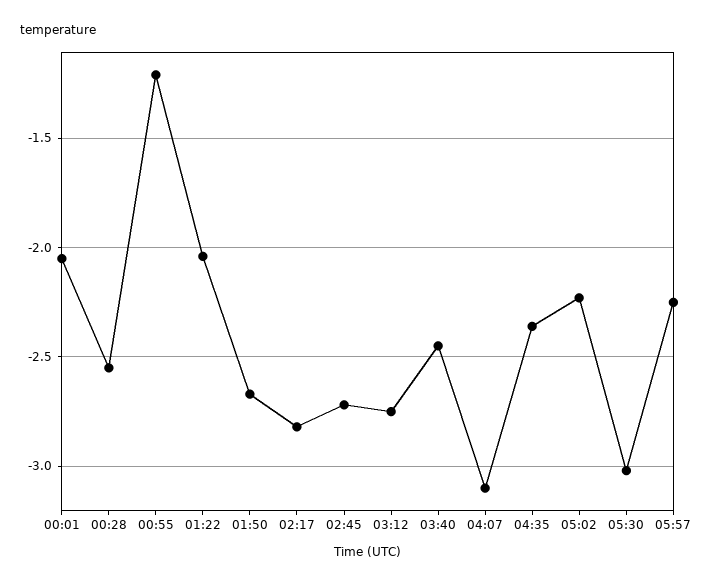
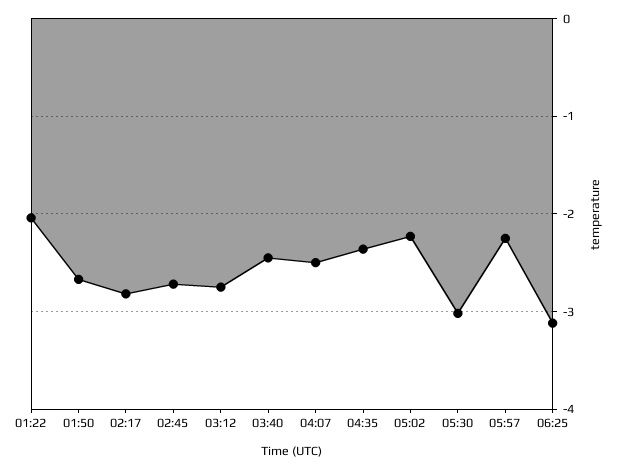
00:01: -2.05 -> none
00:28: -2.55 -> none
00:55: -1.2 -> none
04:07: -3.1 -> -2.5
06:25: none -> -3.1

